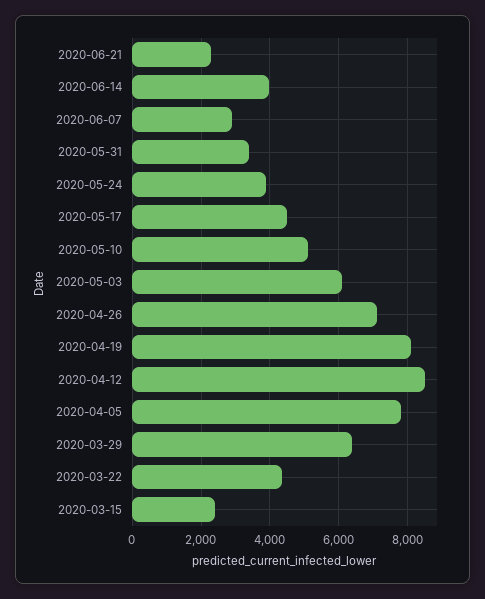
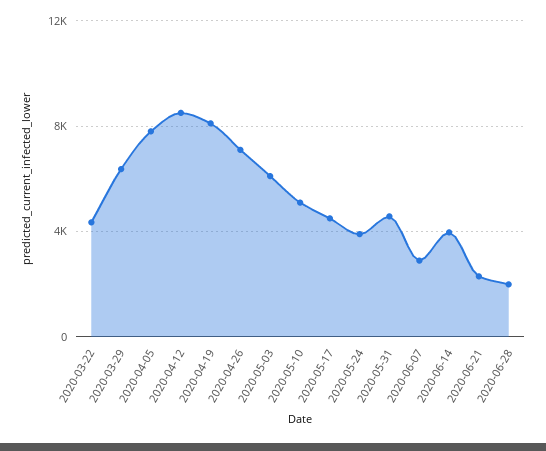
2020-05-31: 3400 -> 4500
2020-03-15: 2400 -> none
2020-06-28: none -> 2000

